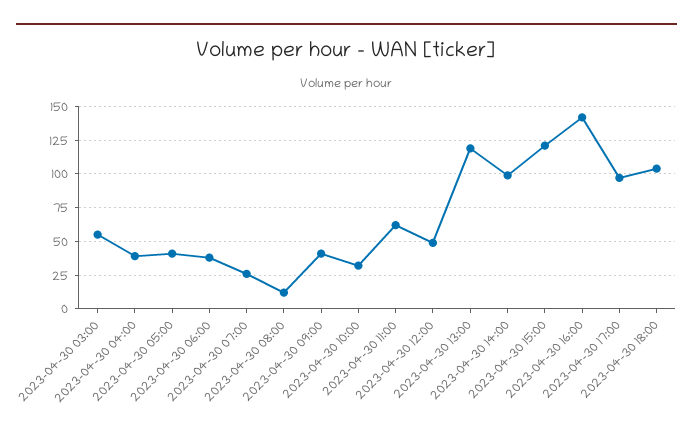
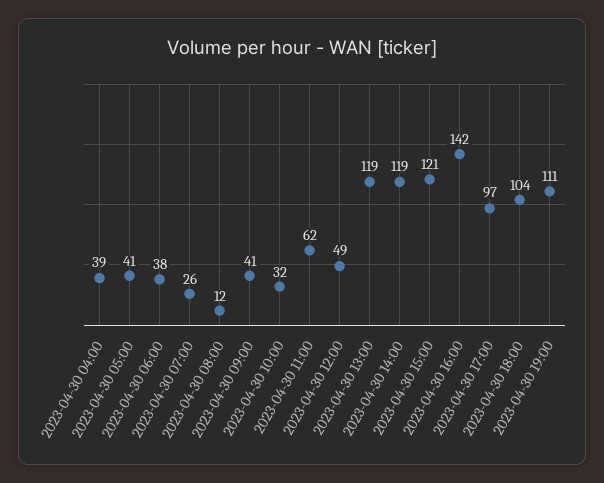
2023-04-30 03:00: 55 -> none
2023-04-30 14:00: 100 -> 119
2023-04-30 19:00: none -> 111

